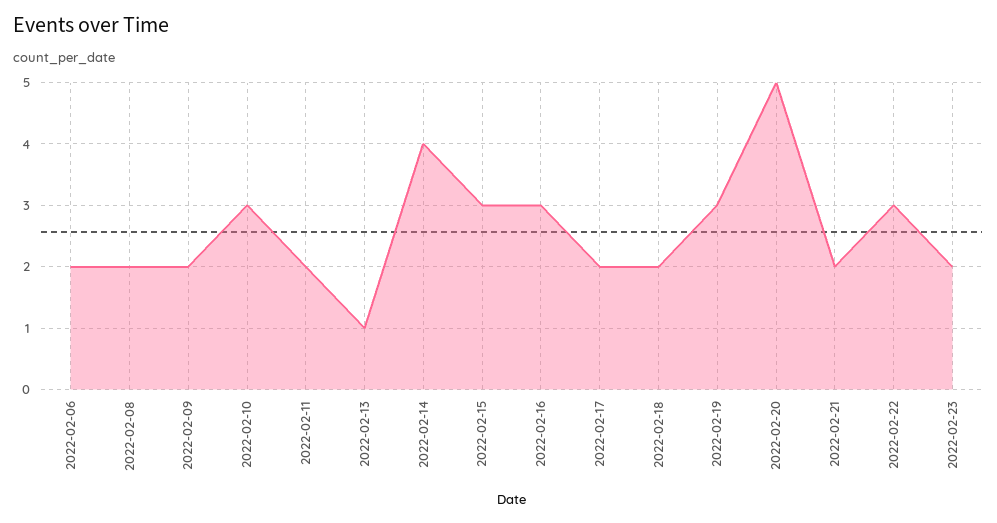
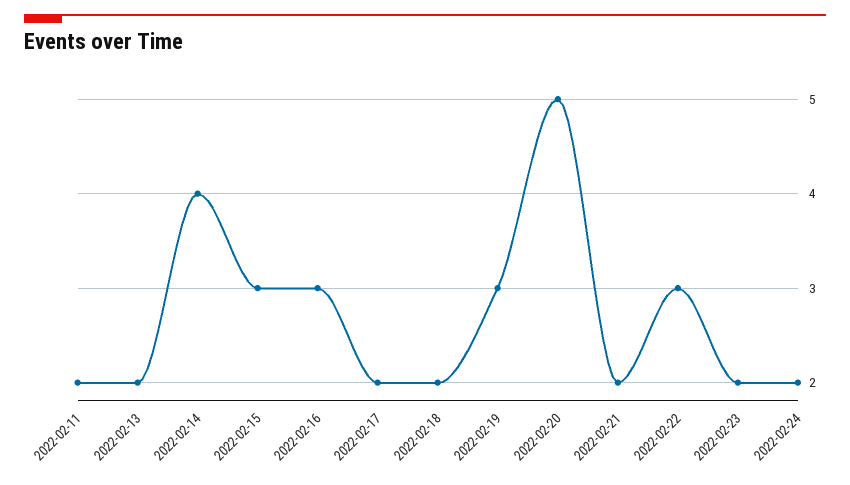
2022-02-06: 2 -> none
2022-02-08: 2 -> none
2022-02-09: 2 -> none
2022-02-10: 3 -> none
2022-02-13: 1 -> 2
2022-02-24: none -> 2

